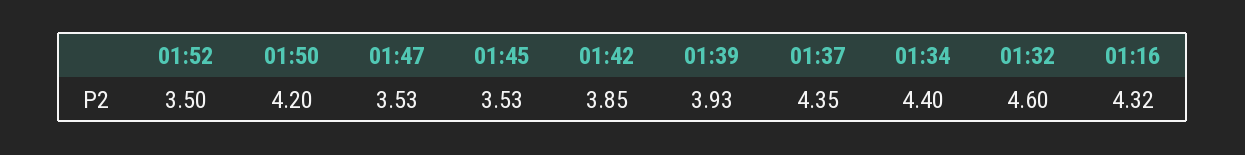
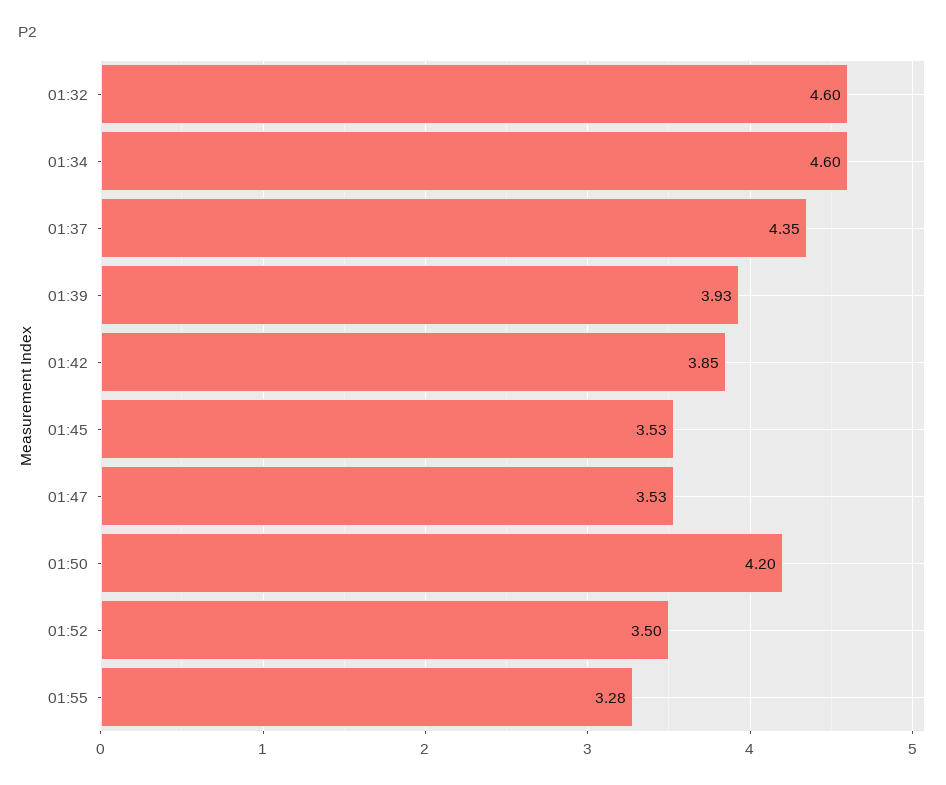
01:34: 4.4 -> 4.6
01:16: 4.32 -> none
01:55: none -> 3.28

